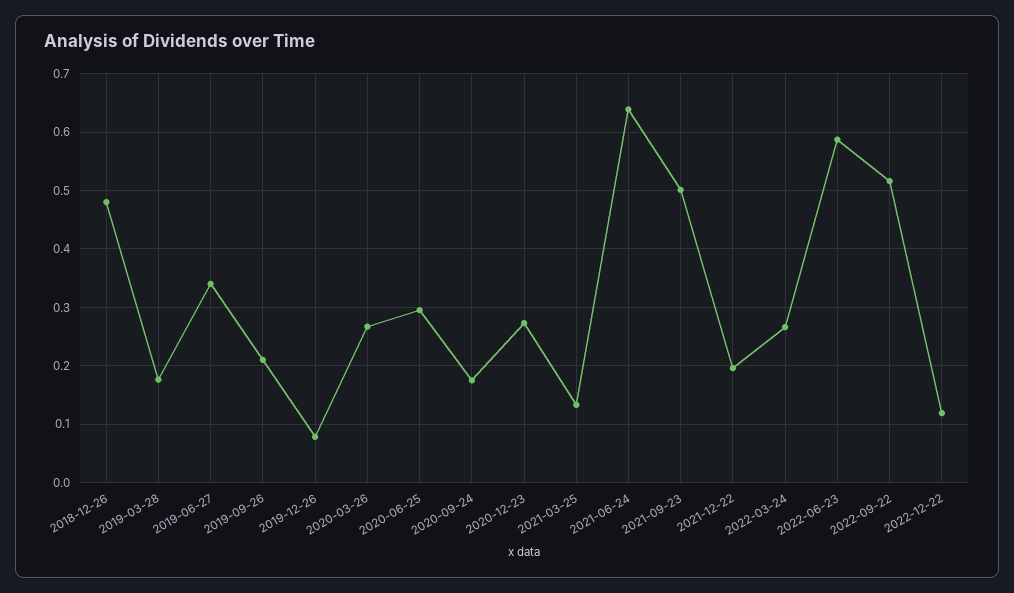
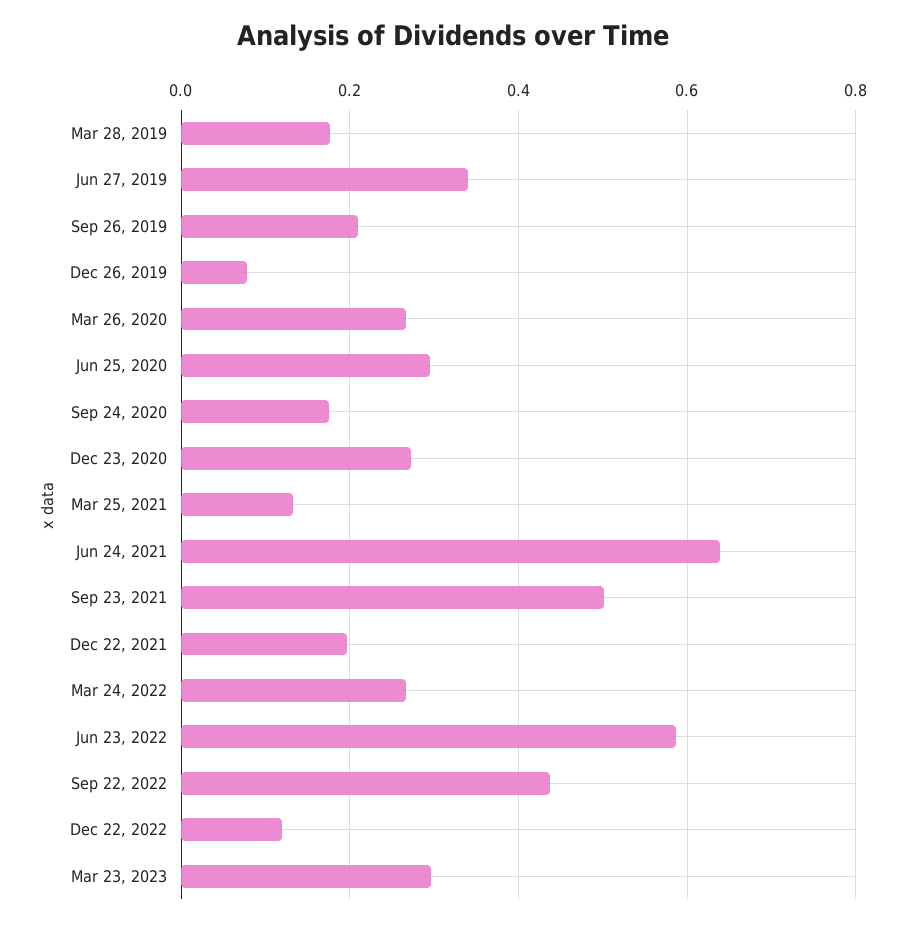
2018-12-26: 0.48 -> none
2022-09-22: 0.52 -> 0.44
Mar 23, 2023: none -> 0.3

